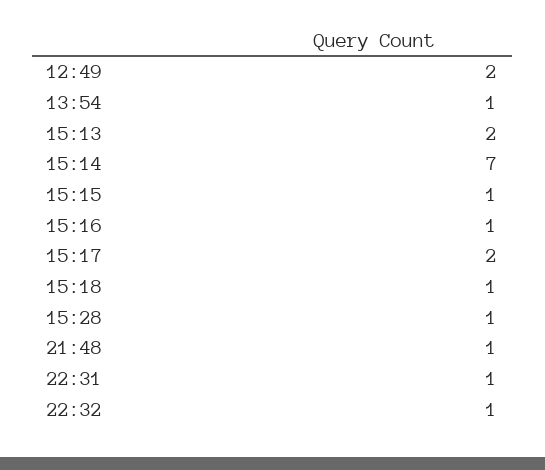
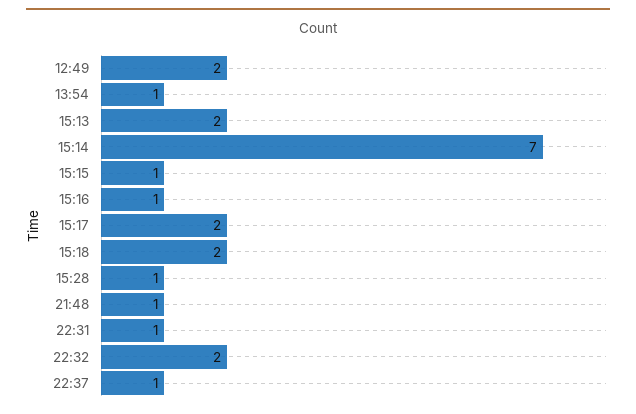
15:18: 1 -> 2
22:32: 1 -> 2
22:37: none -> 1

